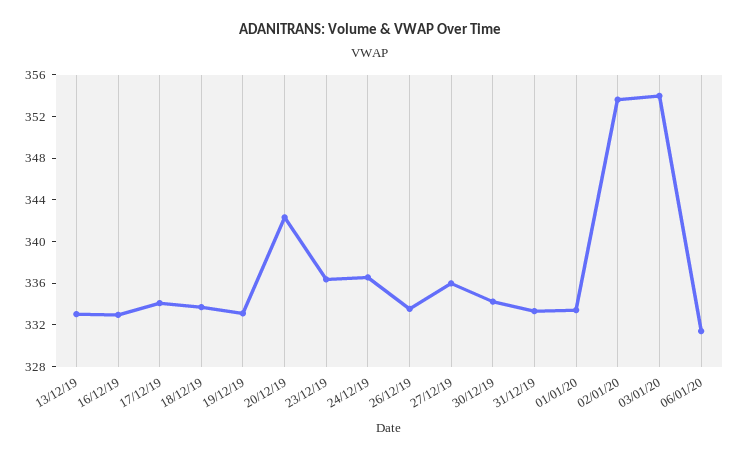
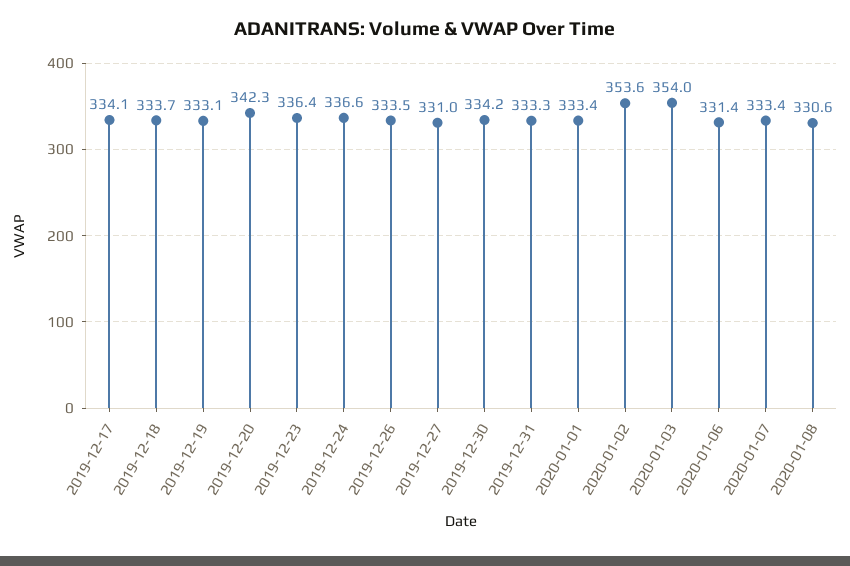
13/12/19: 333 -> none
16/12/19: 333 -> none
27/12/19: 336 -> 331
2020-01-07: none -> 333.4
2020-01-08: none -> 330.6

